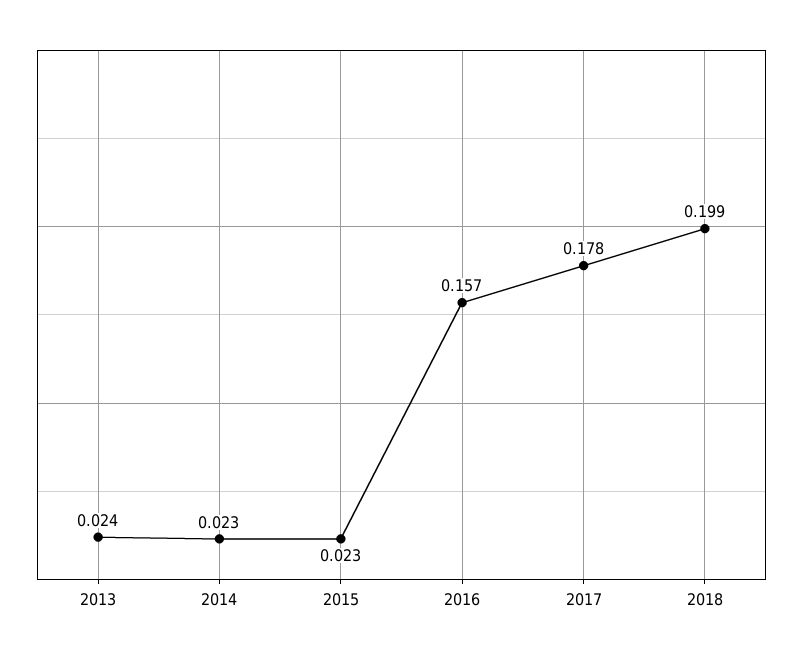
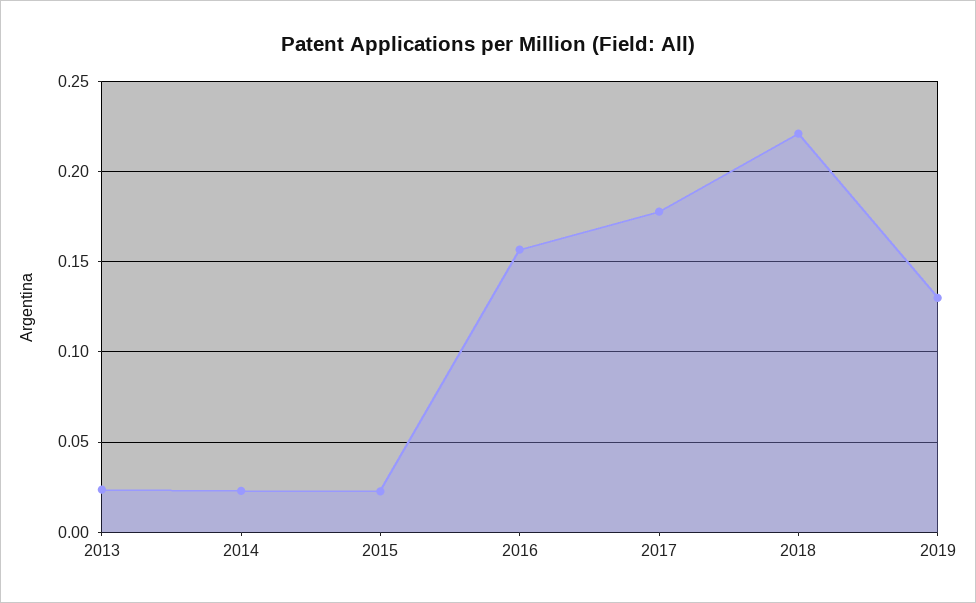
2018: 0.199 -> 0.22
2019: none -> 0.13

